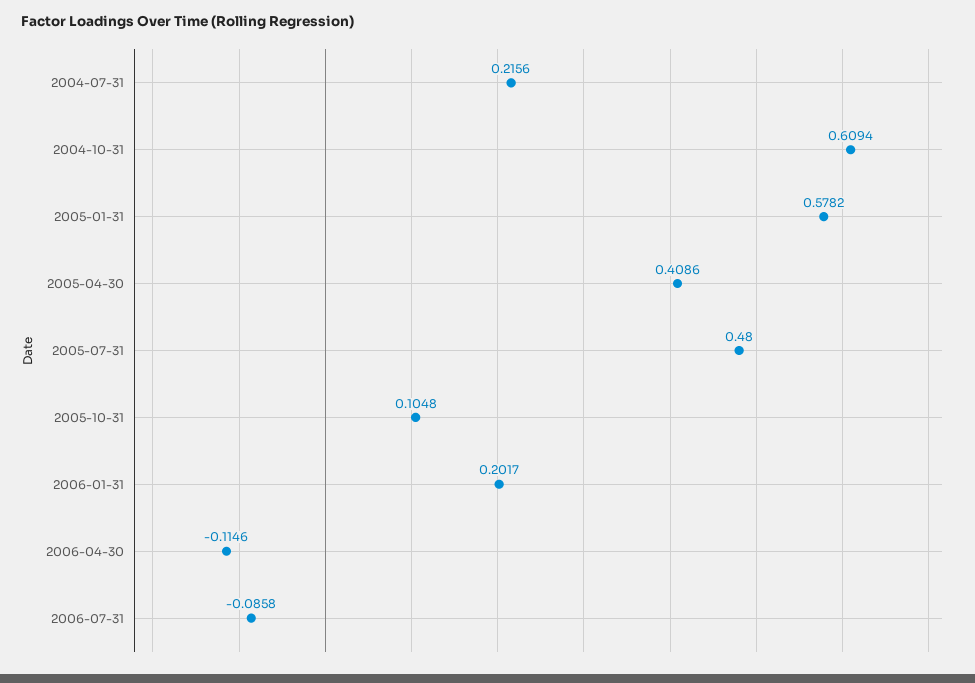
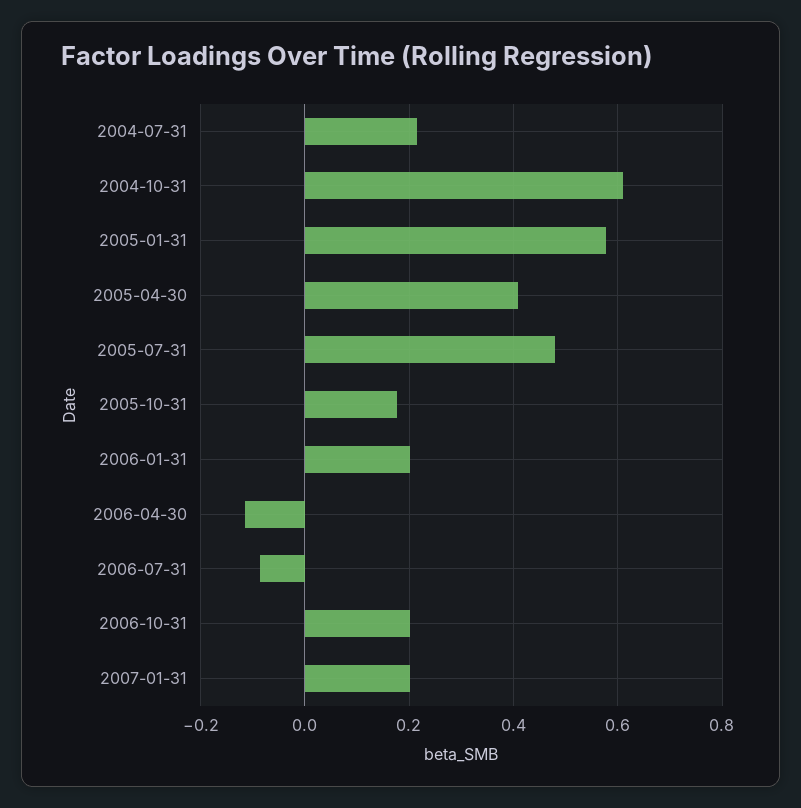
2005-10-31: 0.1048 -> 0.18
2006-10-31: none -> 0.2
2007-01-31: none -> 0.2

